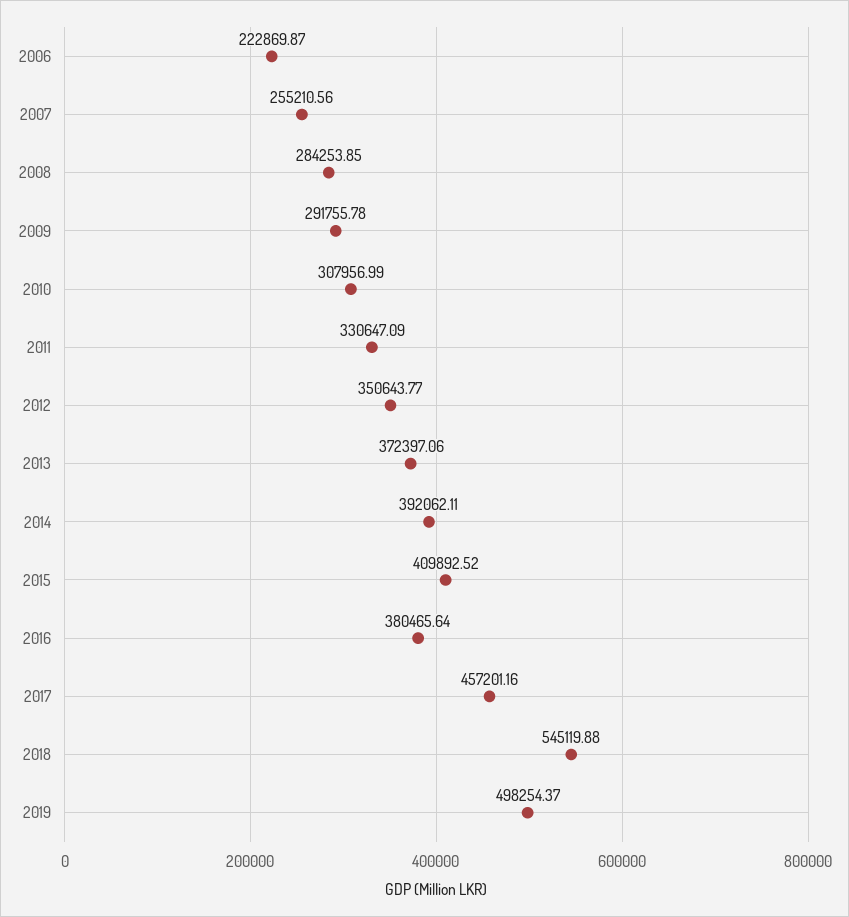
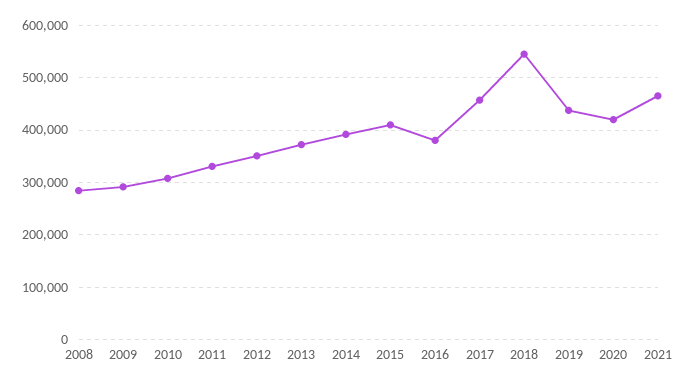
2006: 222869.87 -> none
2007: 255210.56 -> none
2019: 498254.37 -> 440000
2020: none -> 420000
2021: none -> 460000

